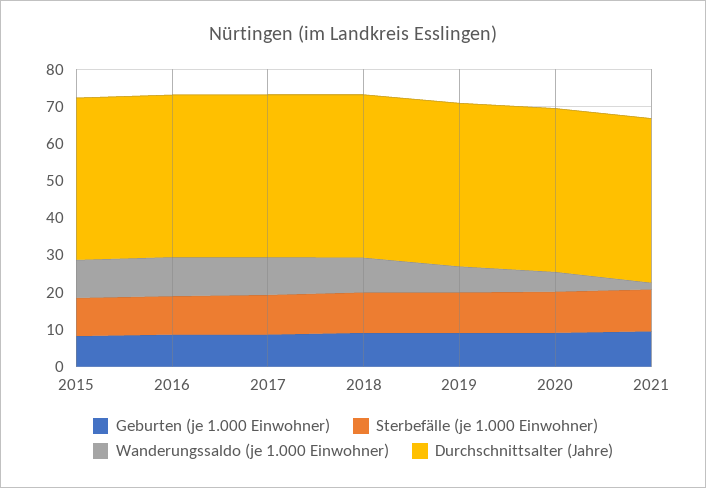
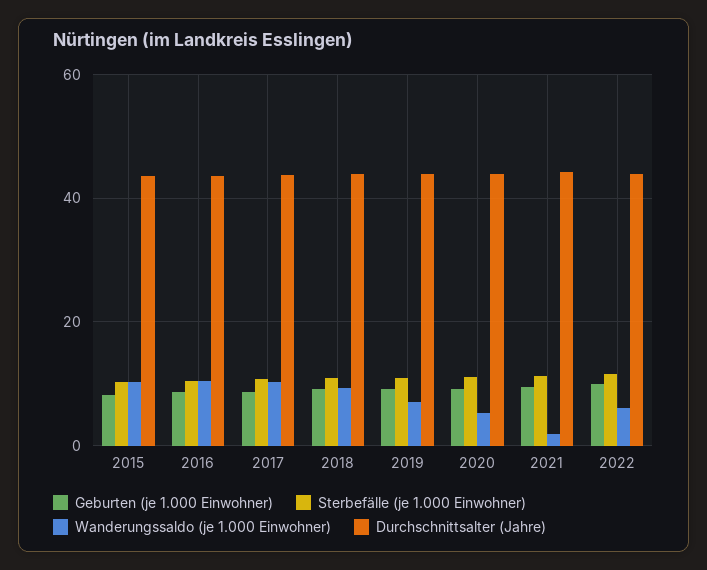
Geburten (je 1.000 Einwohner), 2022: none -> 10
Sterbefälle (je 1.000 Einwohner), 2022: none -> 12
Wanderungssaldo (je 1.000 Einwohner), 2022: none -> 6
Durchschnittsalter (Jahre), 2022: none -> 44

